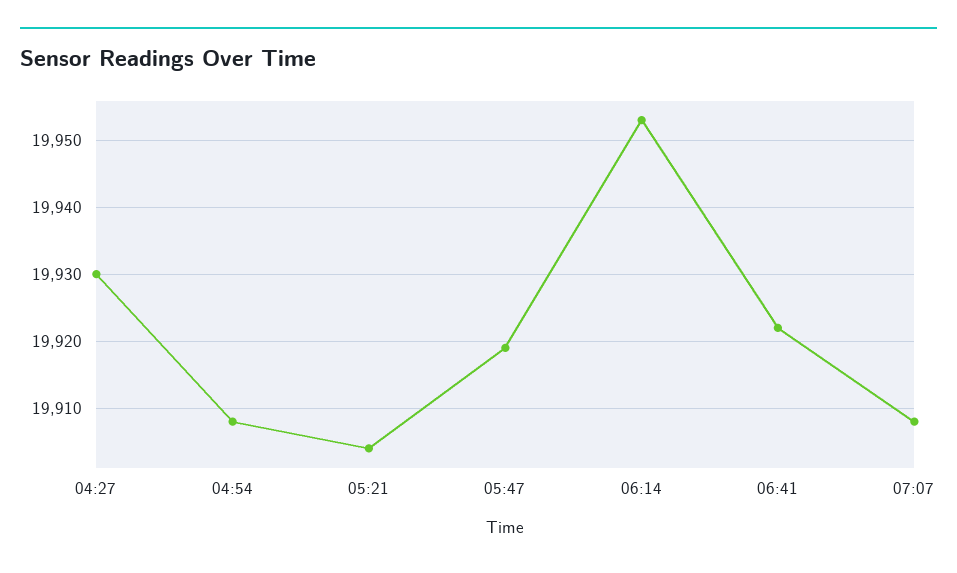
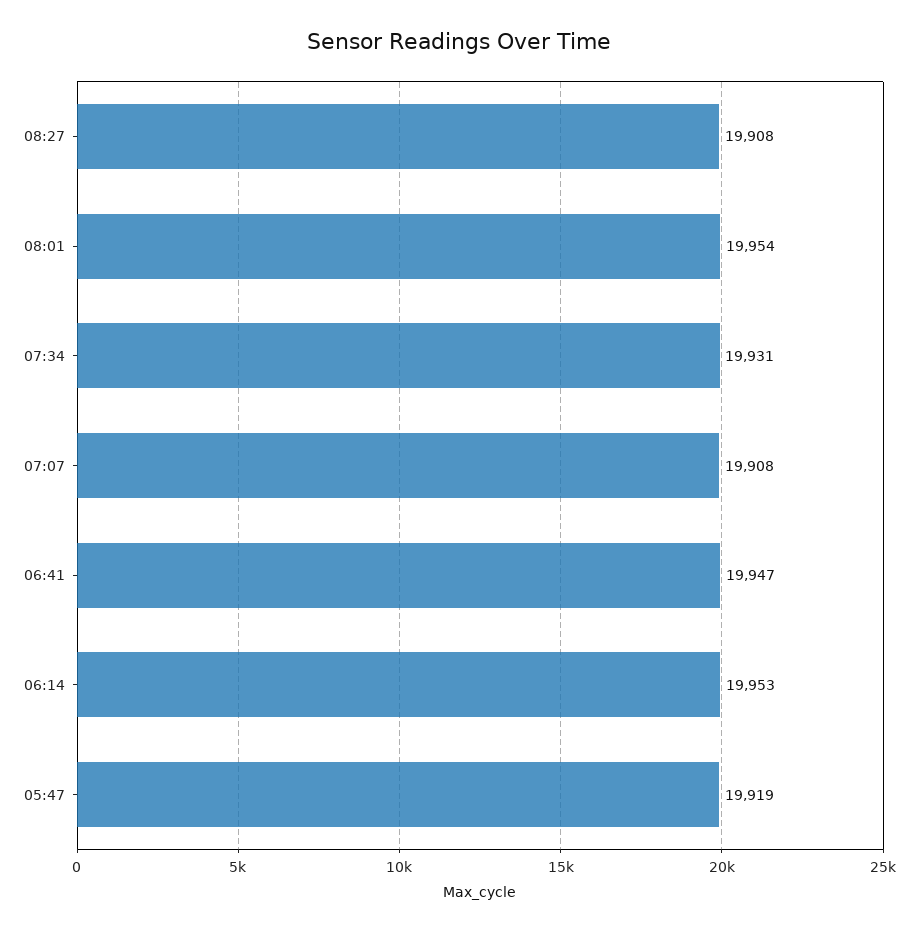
04:27: 19930 -> none
04:54: 19908 -> none
05:21: 19904 -> none
06:41: 19922 -> 19947
08:27: none -> 19908
08:01: none -> 19954
07:34: none -> 19931

